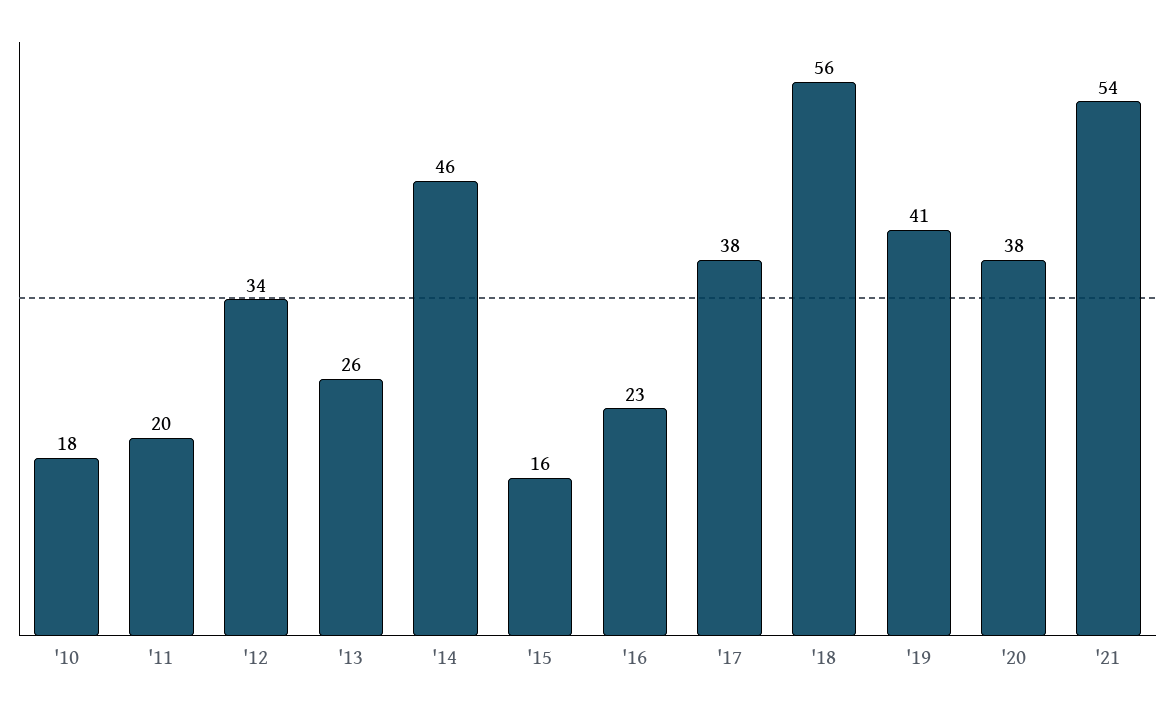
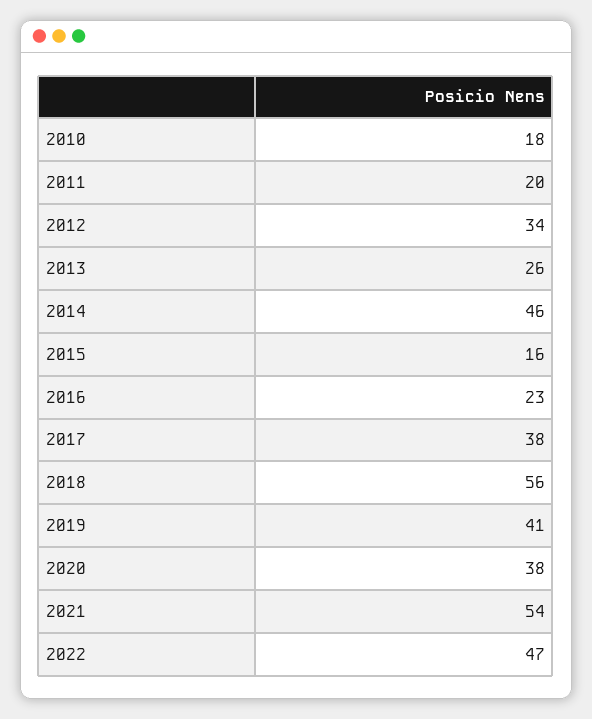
2022: none -> 47

